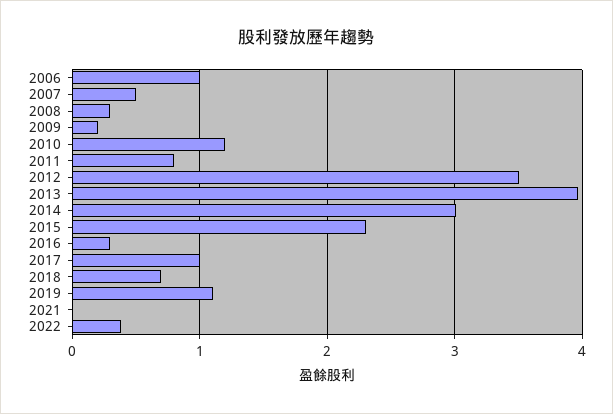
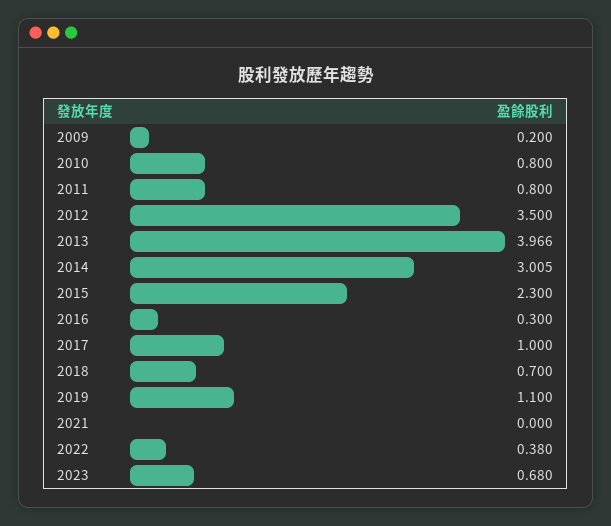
2006: 1 -> none
2007: 0.5 -> none
2008: 0.3 -> none
2010: 1.2 -> 0.8
2023: none -> 0.68

